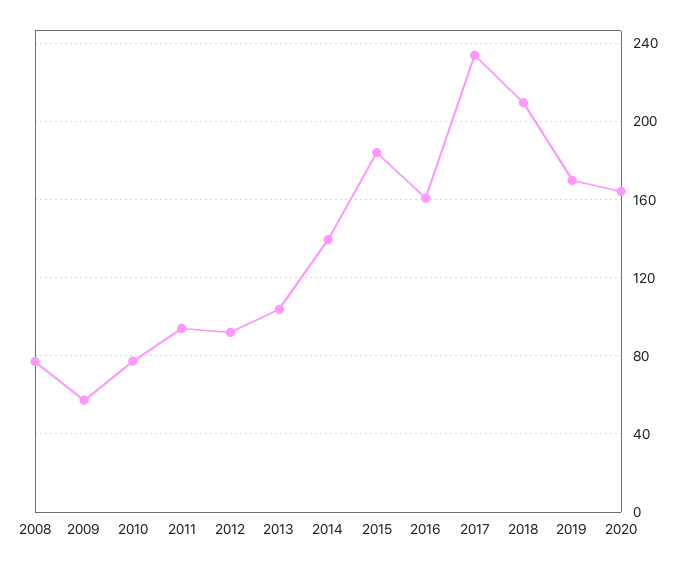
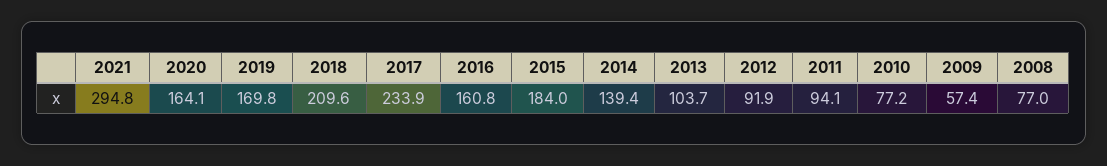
2021: none -> 294.8

